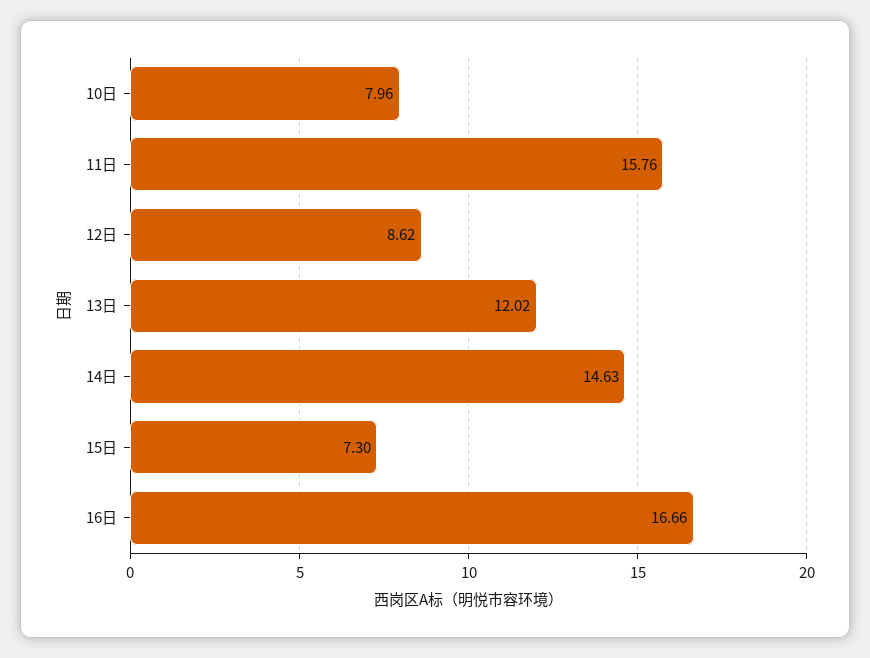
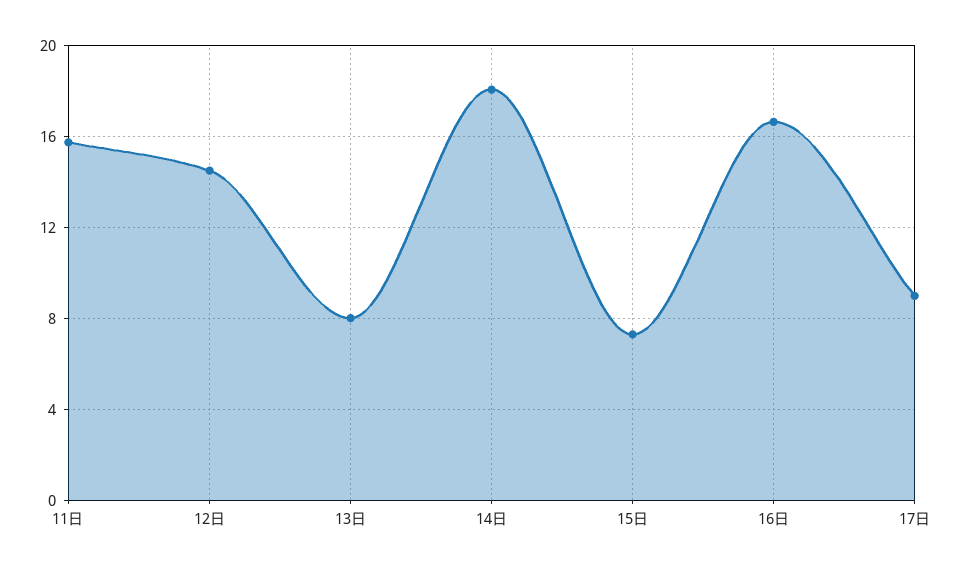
10日: 7.96 -> none
12日: 8.62 -> 14.5
13日: 12.02 -> 8
14日: 14.63 -> 18
17日: none -> 9

